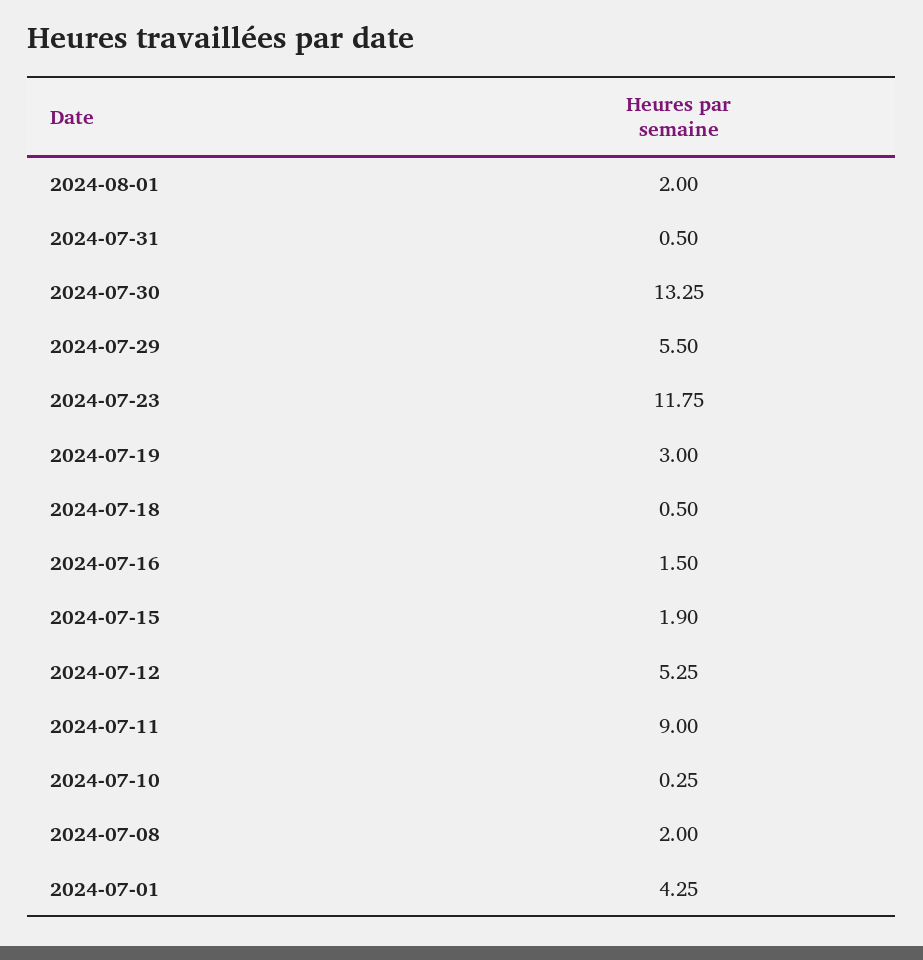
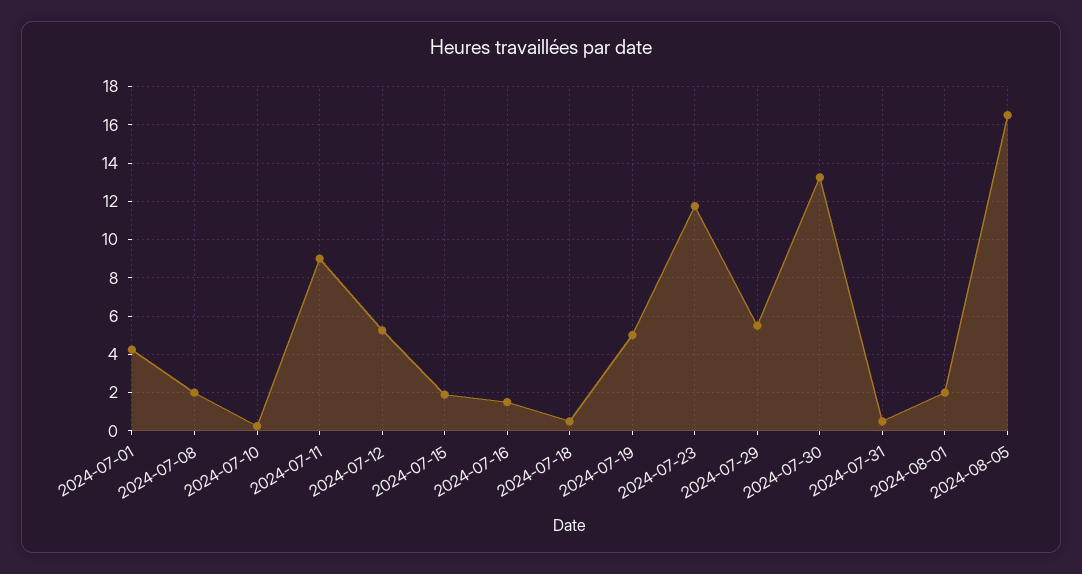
2024-07-19: 3 -> 5
2024-08-05: none -> 16.5

